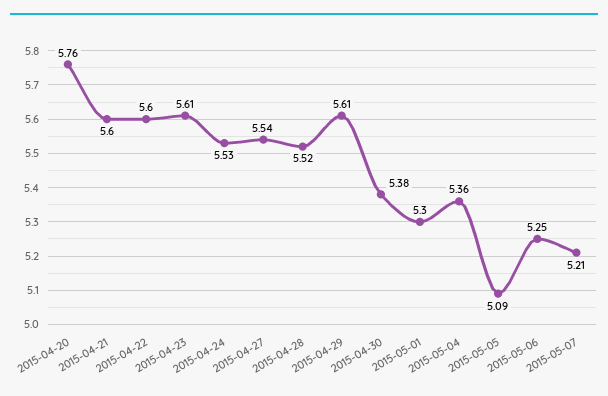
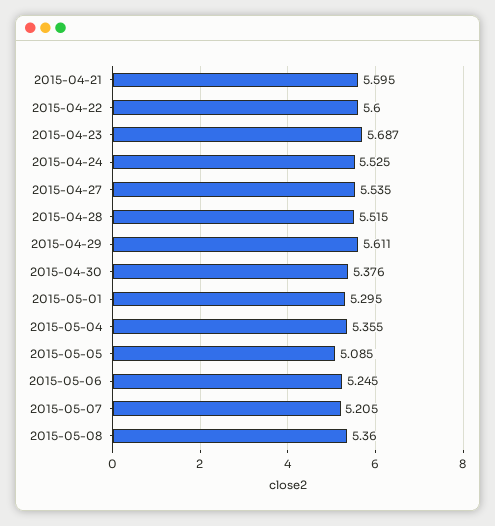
2015-04-20: 5.76 -> none
2015-04-23: 5.61 -> 5.687
2015-05-08: none -> 5.36

